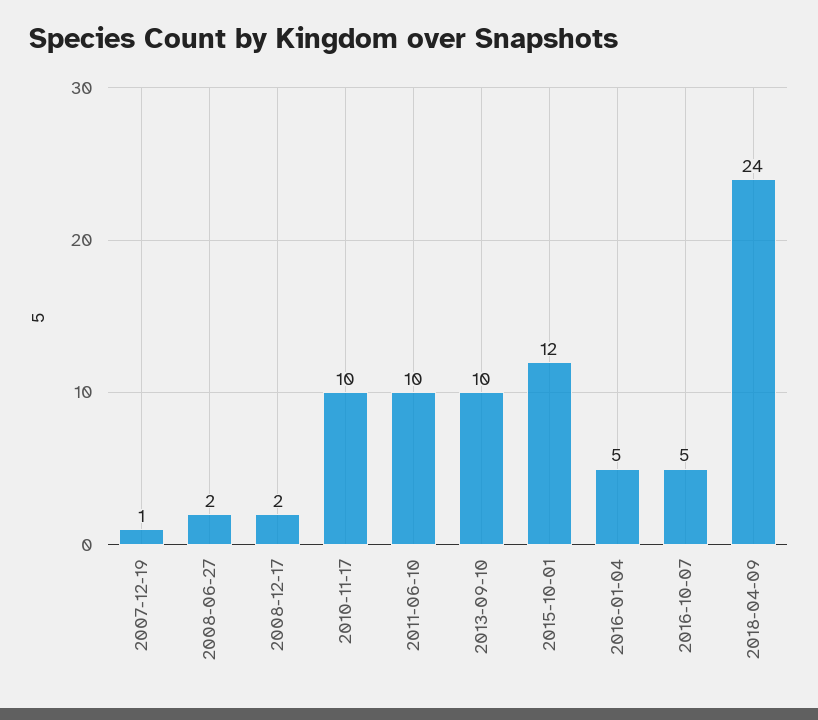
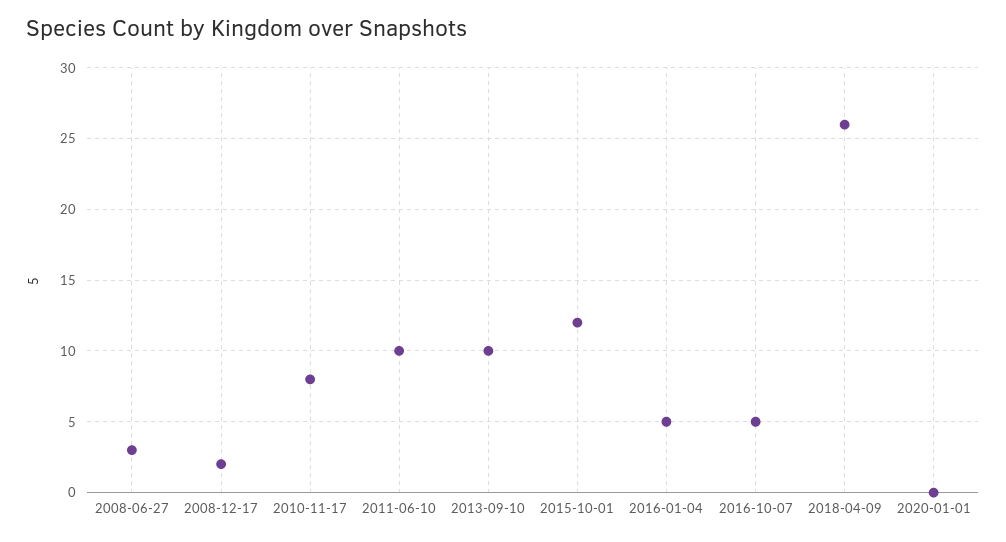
2007-12-19: 1 -> none
2008-06-27: 2 -> 3
2010-11-17: 10 -> 8
2018-04-09: 24 -> 26
2020-01-01: none -> 0

